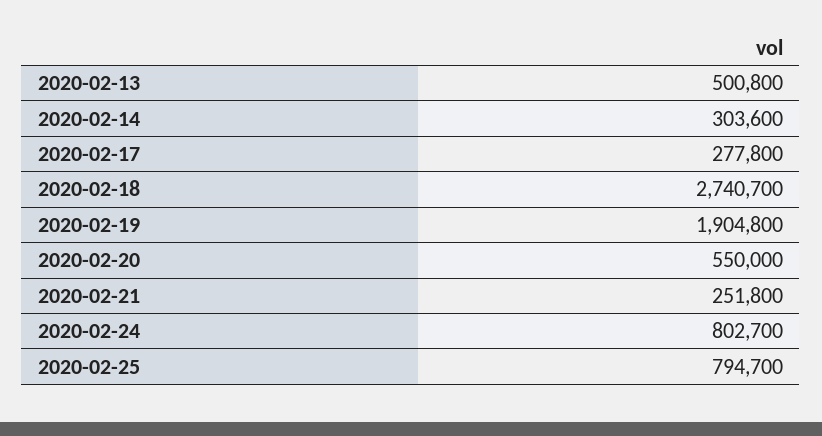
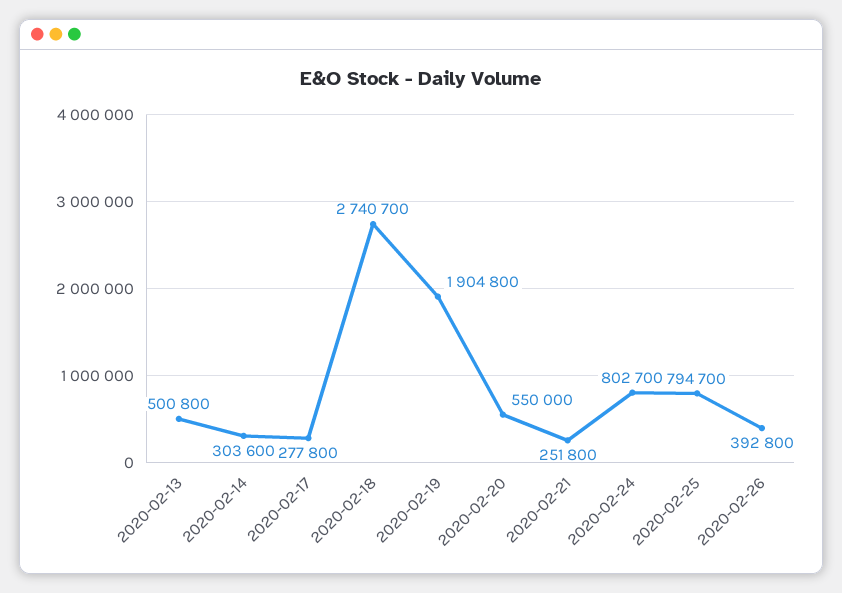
2020-02-26: none -> 392800

